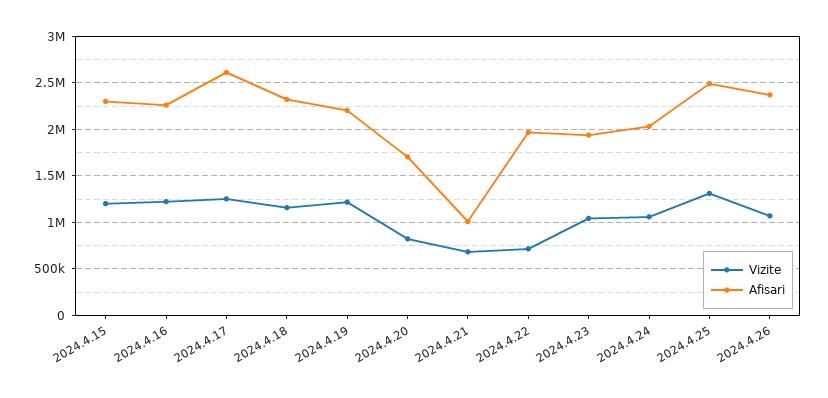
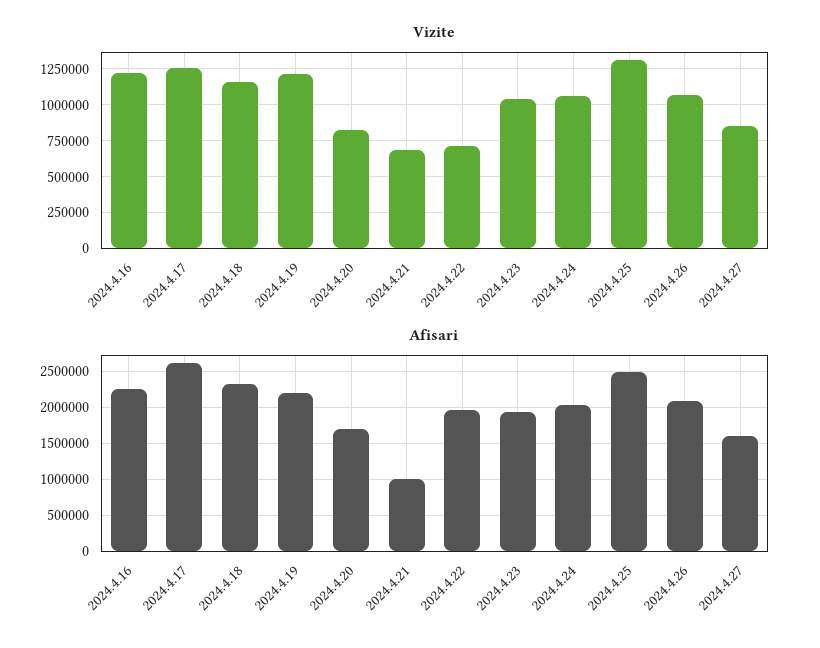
Vizite, 2024.4.15: 1200000 -> none
Afisari, 2024.4.15: 2300000 -> none
Afisari, 2024.4.26: 2400000 -> 2100000
Vizite, 2024.4.27: none -> 850000
Afisari, 2024.4.27: none -> 1600000

